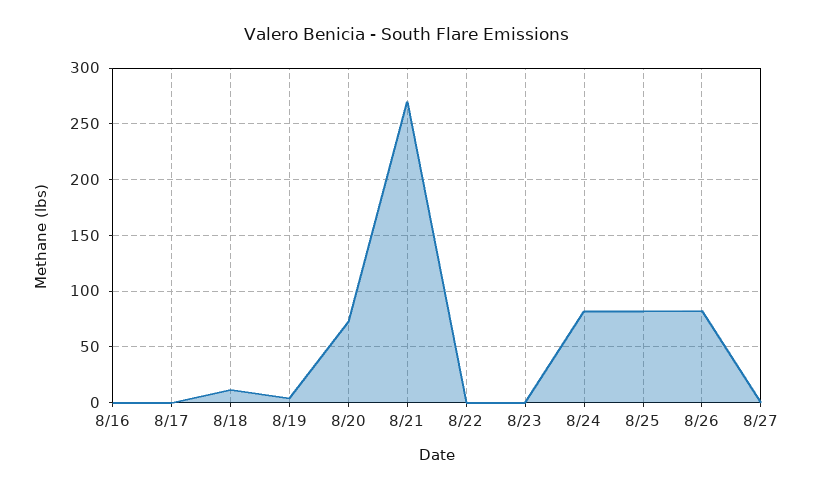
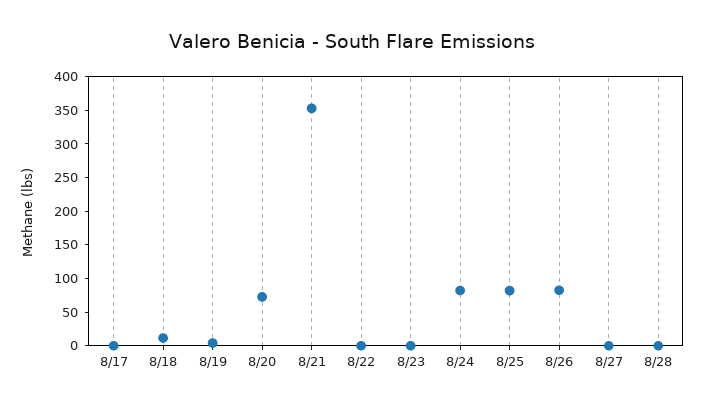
8/16: 0 -> none
8/21: 270 -> 350
8/28: none -> 0

